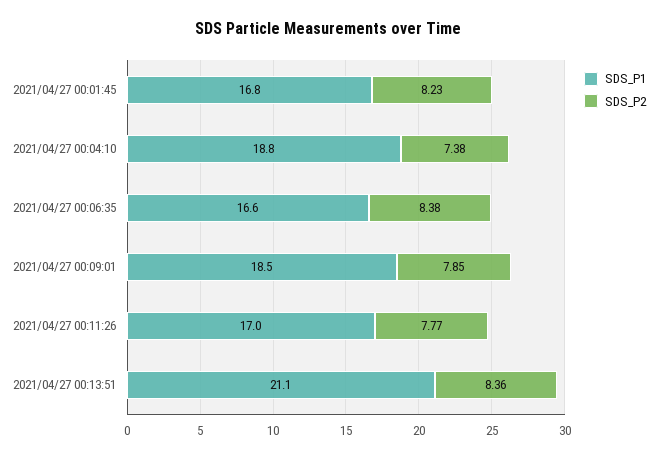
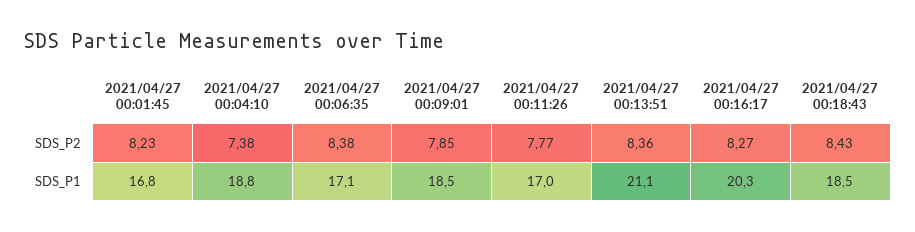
SDS_P1, 2021/04/27 00:06:35: 16.6 -> 17.1
SDS_P2, 2021/04/27 00:16:17: none -> 8.27
SDS_P2, 2021/04/27 00:18:43: none -> 8.43
SDS_P1, 2021/04/27 00:16:17: none -> 20.3
SDS_P1, 2021/04/27 00:18:43: none -> 18.5

